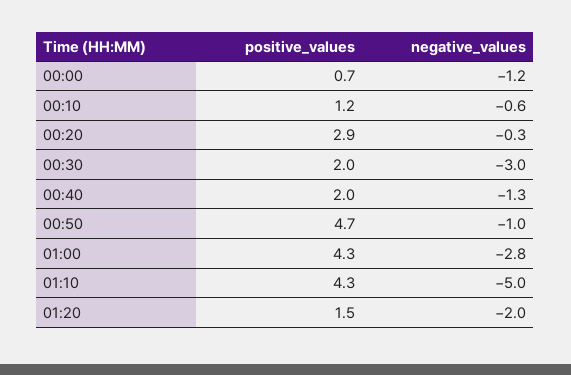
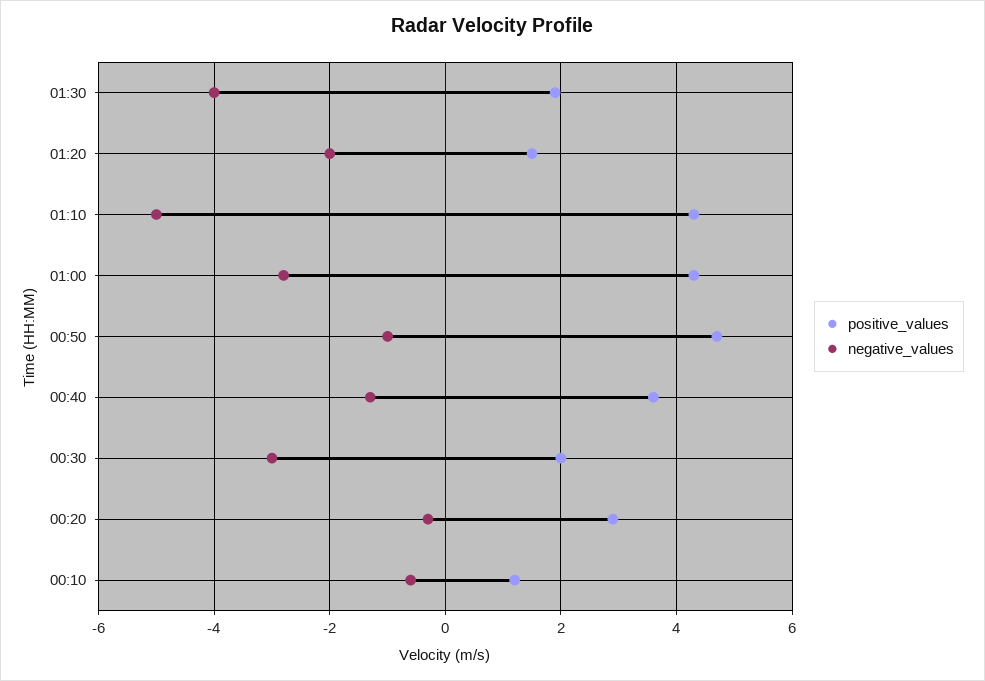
positive_values, 00:00: 0.7 -> none
negative_values, 00:00: -1.2 -> none
positive_values, 00:40: 2 -> 3.5
positive_values, 01:30: none -> 2
negative_values, 01:30: none -> -4

